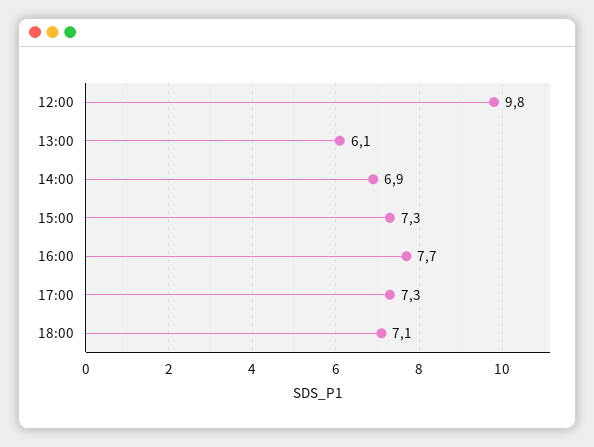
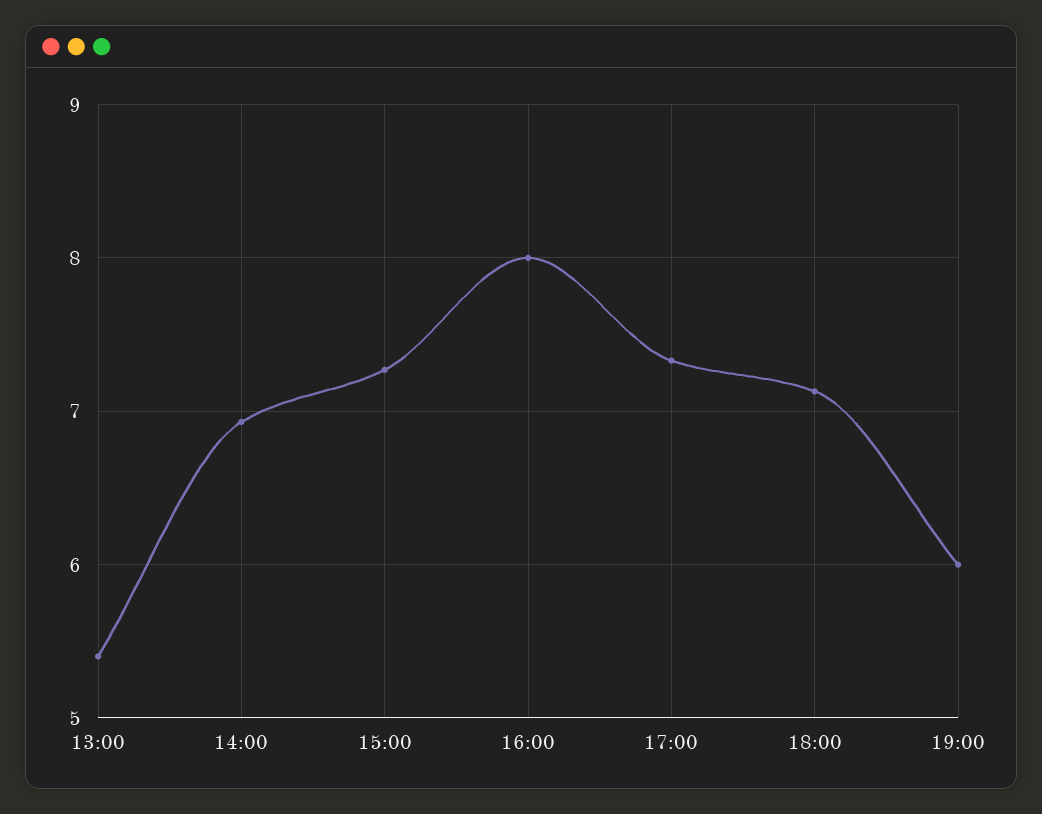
12:00: 9.8 -> none
13:00: 6.1 -> 5.4
16:00: 7.7 -> 8
19:00: none -> 6

